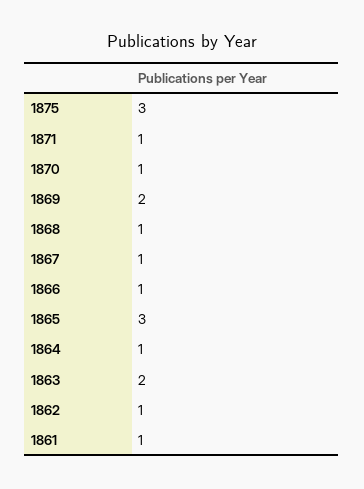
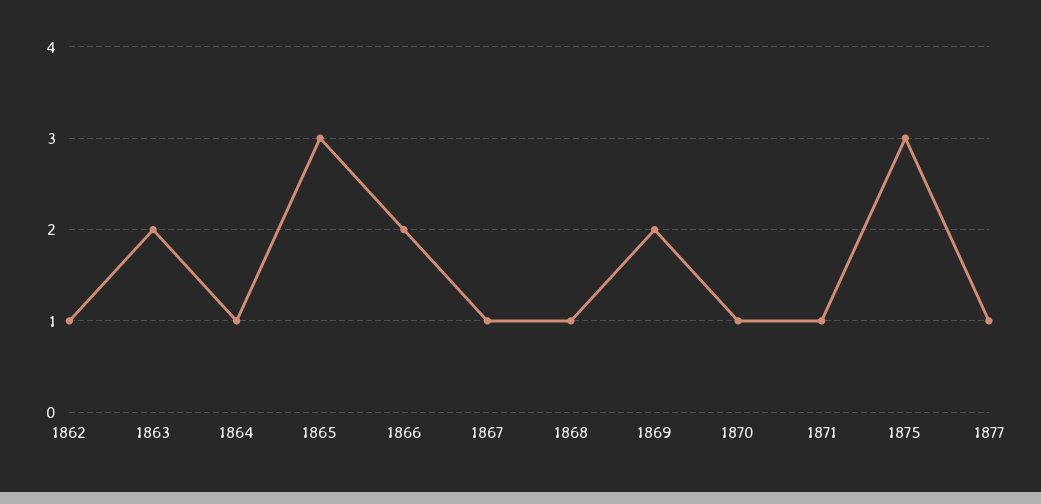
1866: 1 -> 2
1861: 1 -> none
1877: none -> 1

